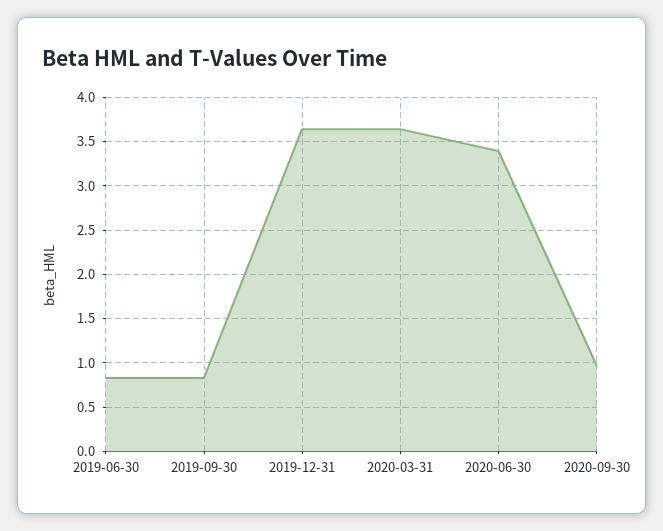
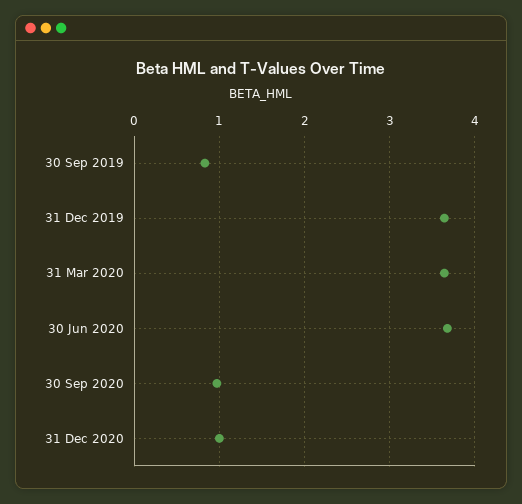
2019-06-30: 0.8 -> none
2020-06-30: 3.4 -> 3.7
31 Dec 2020: none -> 1

